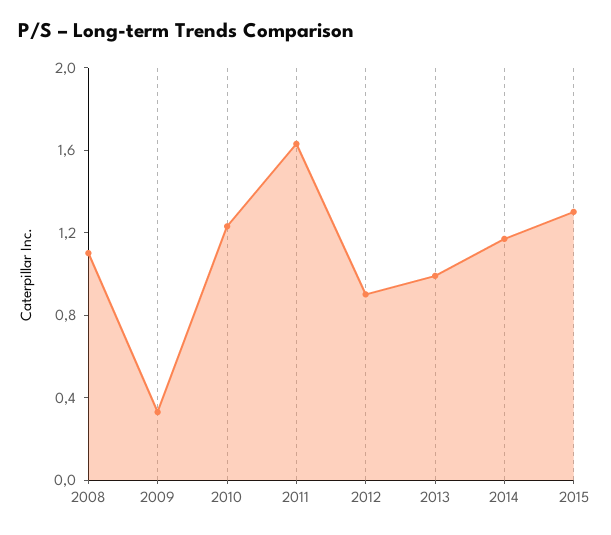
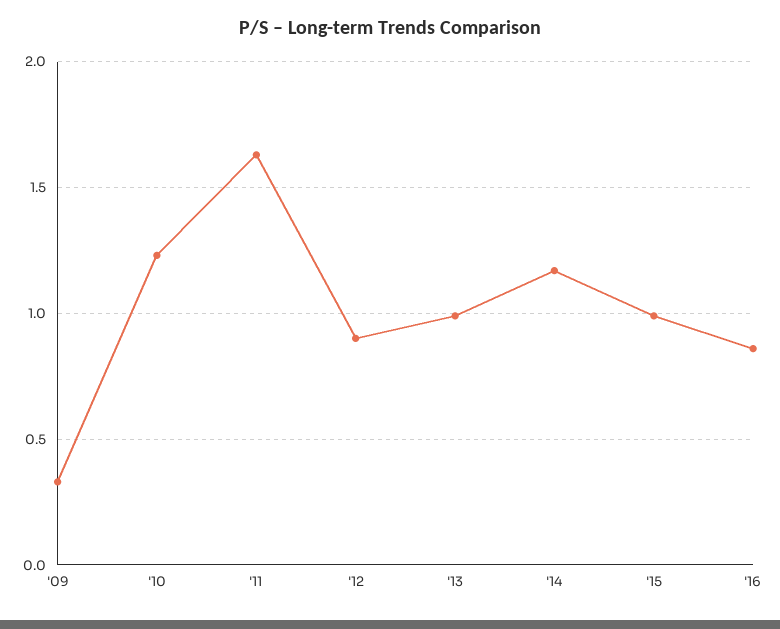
2008: 1.1 -> none
2015: 1.3 -> 1
'16: none -> 0.85

